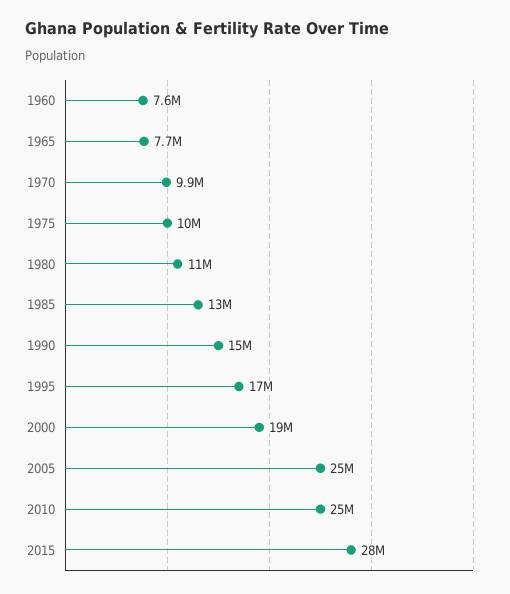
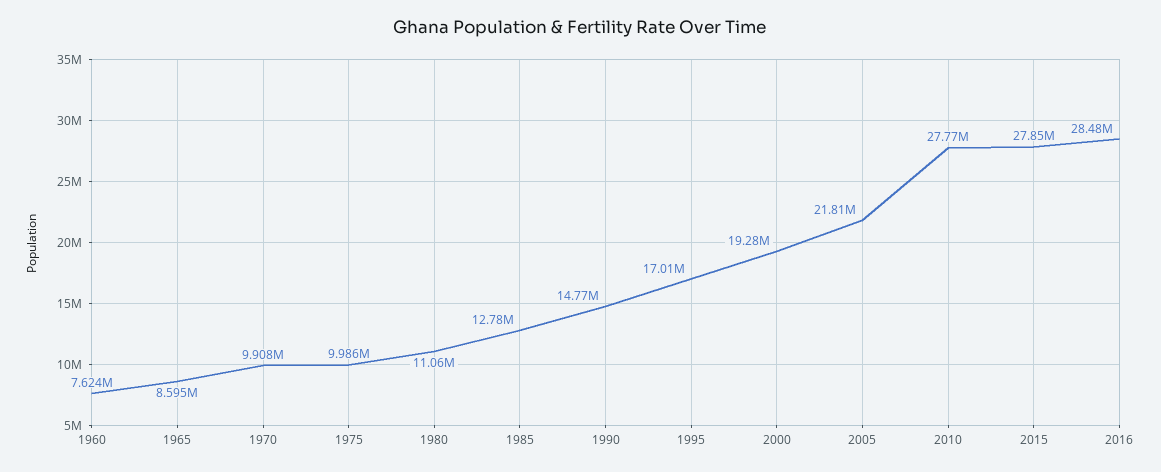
1965: 7700000 -> 8595000
2005: 25000000 -> 21810000
2010: 25000000 -> 27770000
2016: none -> 28480000

